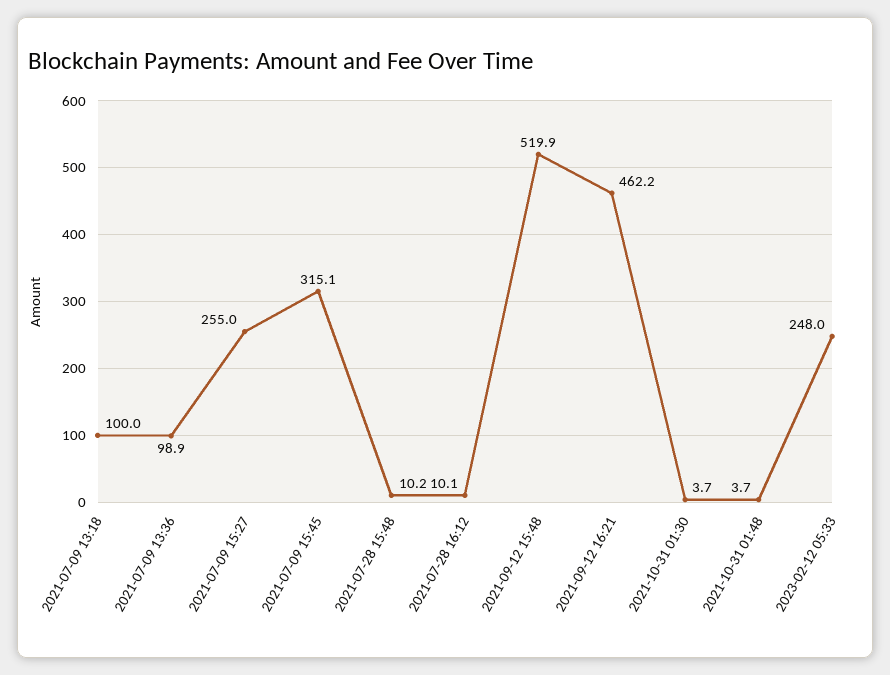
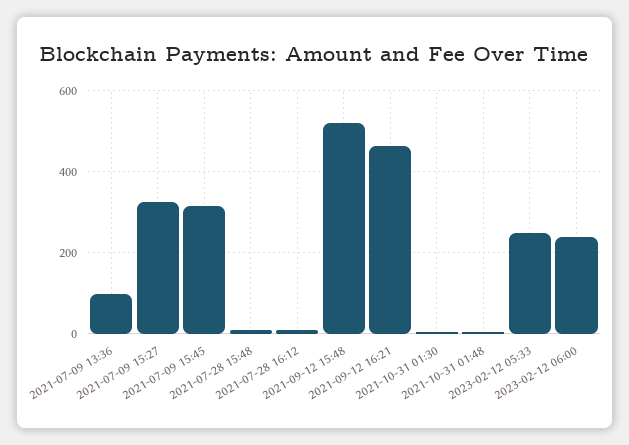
2021-07-09 13:18: 100 -> none
2021-07-09 15:27: 255 -> 320
2023-02-12 06:00: none -> 240

